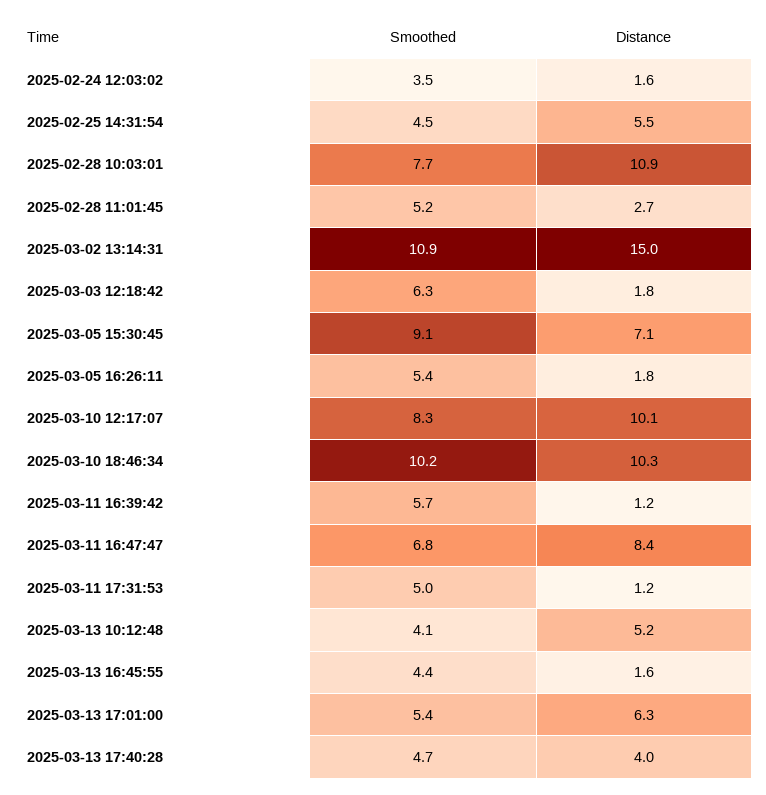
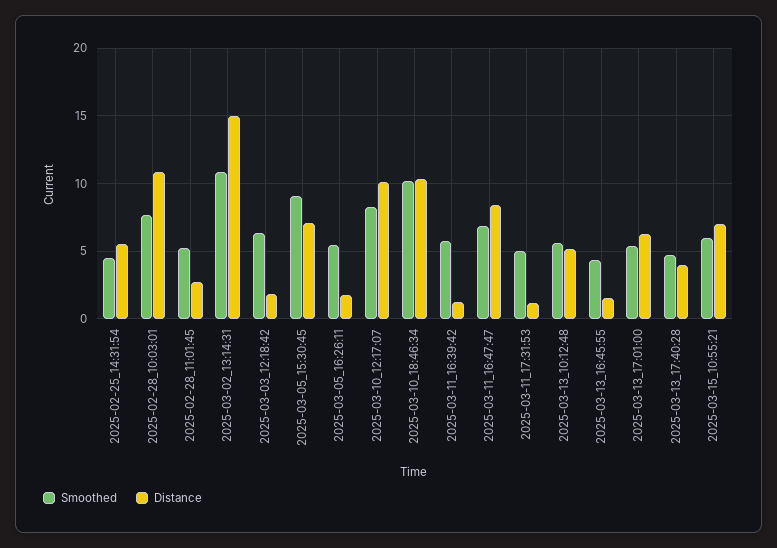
Smoothed, 2025-02-24 12:03:02: 3.5 -> none
Distance, 2025-02-24 12:03:02: 1.6 -> none
Smoothed, 2025-03-13 10:12:48: 4.1 -> 5.5
Smoothed, 2025-03-15_10:55:21: none -> 6
Distance, 2025-03-15_10:55:21: none -> 7

